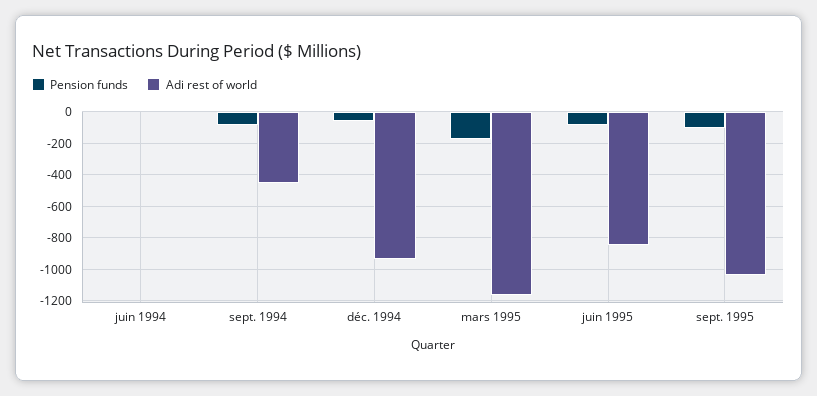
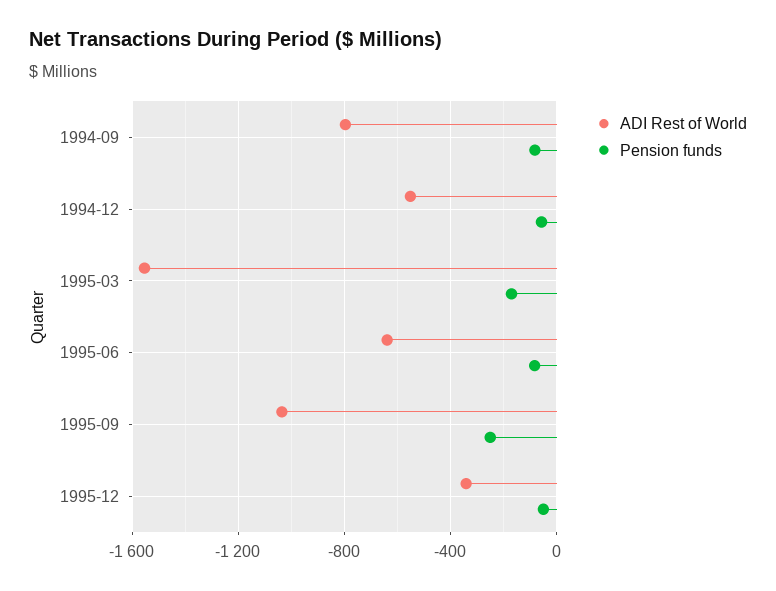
Pension funds, juin 1994: 0 -> none
Adi rest of world, juin 1994: 0 -> none
Adi rest of world, sept. 1994: -450 -> -800
Adi rest of world, déc. 1994: -950 -> -550
Adi rest of world, mars 1995: -1150 -> -1550
Adi rest of world, juin 1995: -850 -> -650
Pension funds, sept. 1995: -100 -> -250
Adi rest of world, 1995-12: none -> -350
Pension funds, 1995-12: none -> -50

